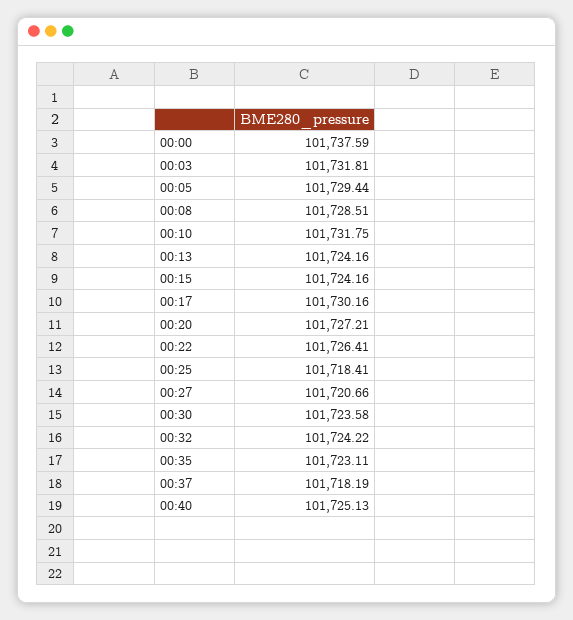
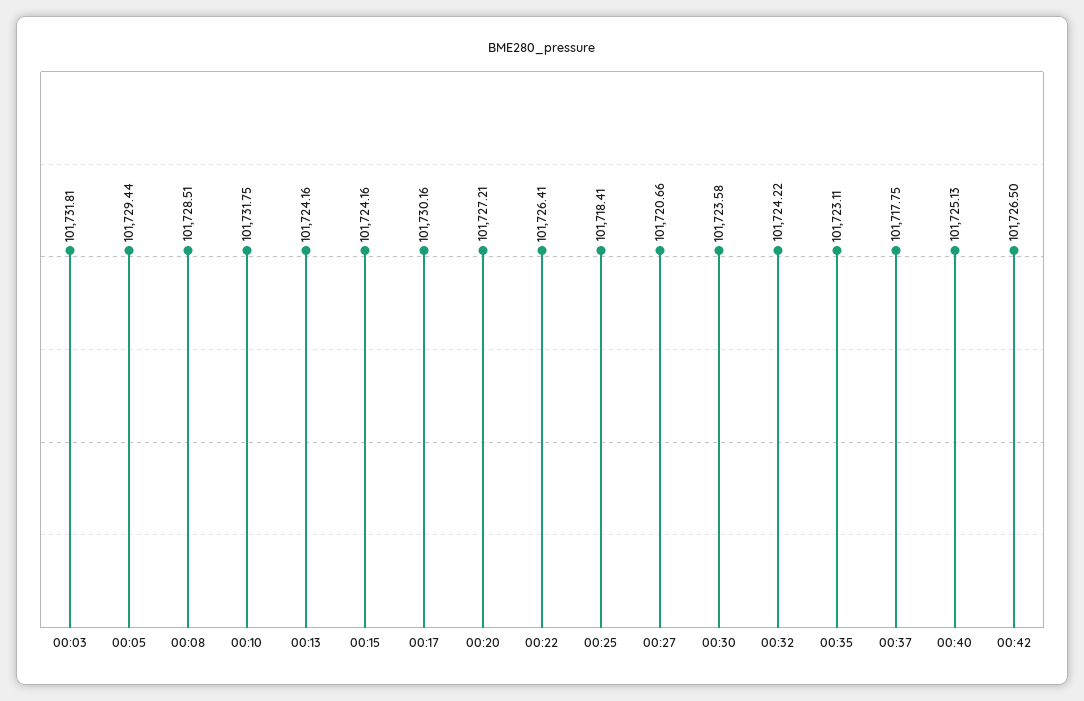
00:00: 101737.59 -> none
00:37: 101718.19 -> 101717.75
00:42: none -> 101726.5

